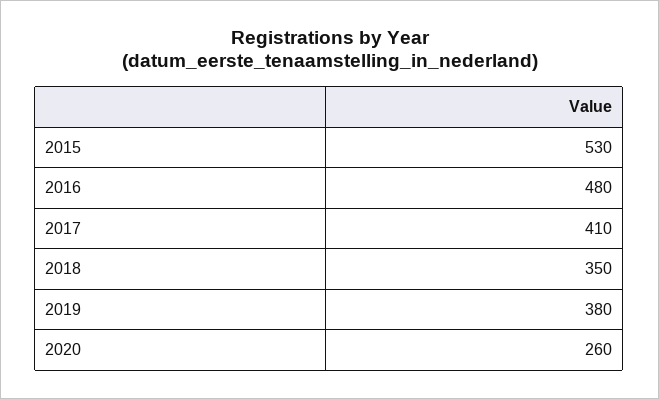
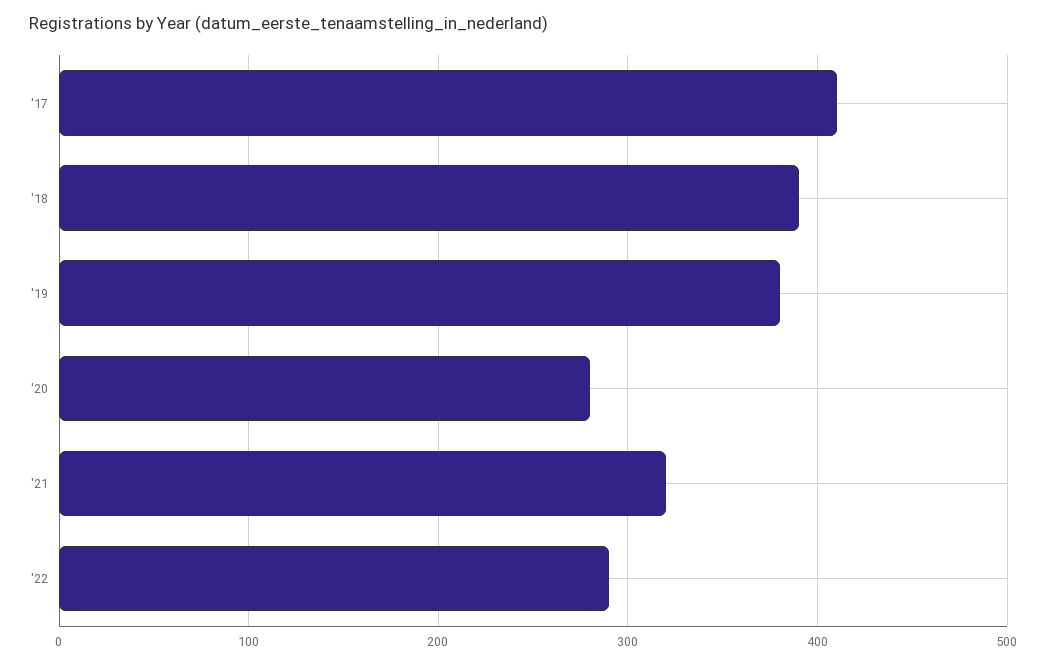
2015: 530 -> none
2016: 480 -> none
2018: 350 -> 390
2020: 260 -> 280
'21: none -> 320
'22: none -> 290

